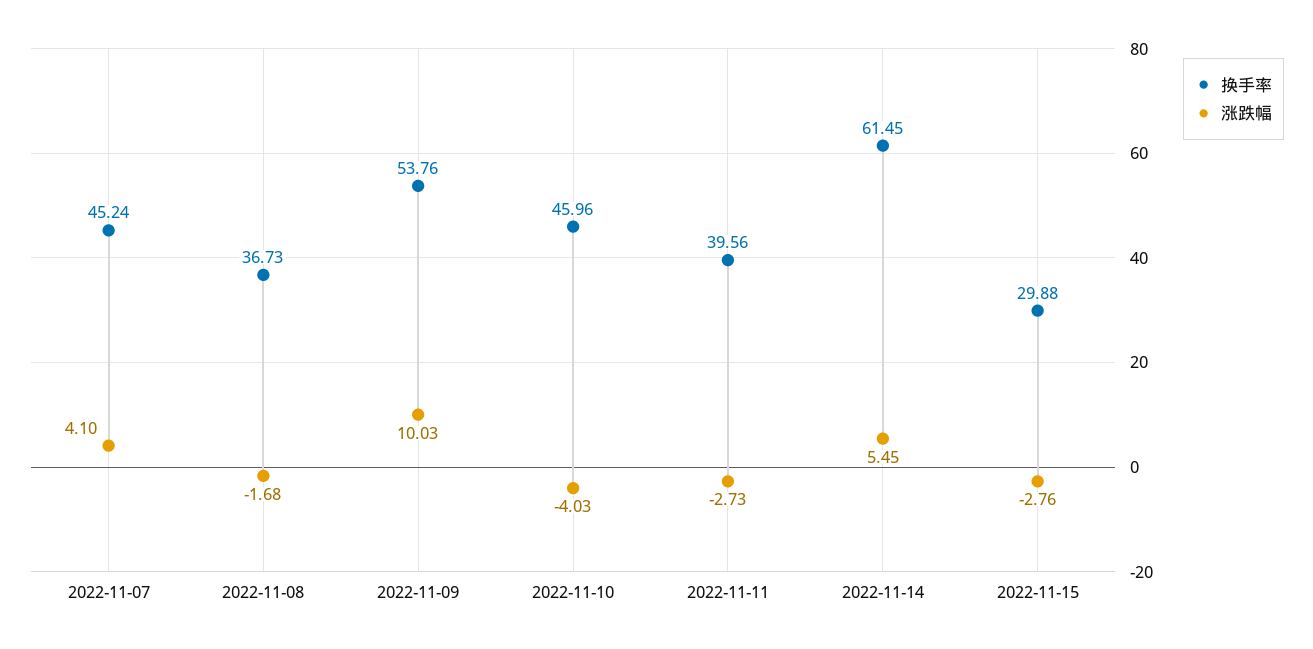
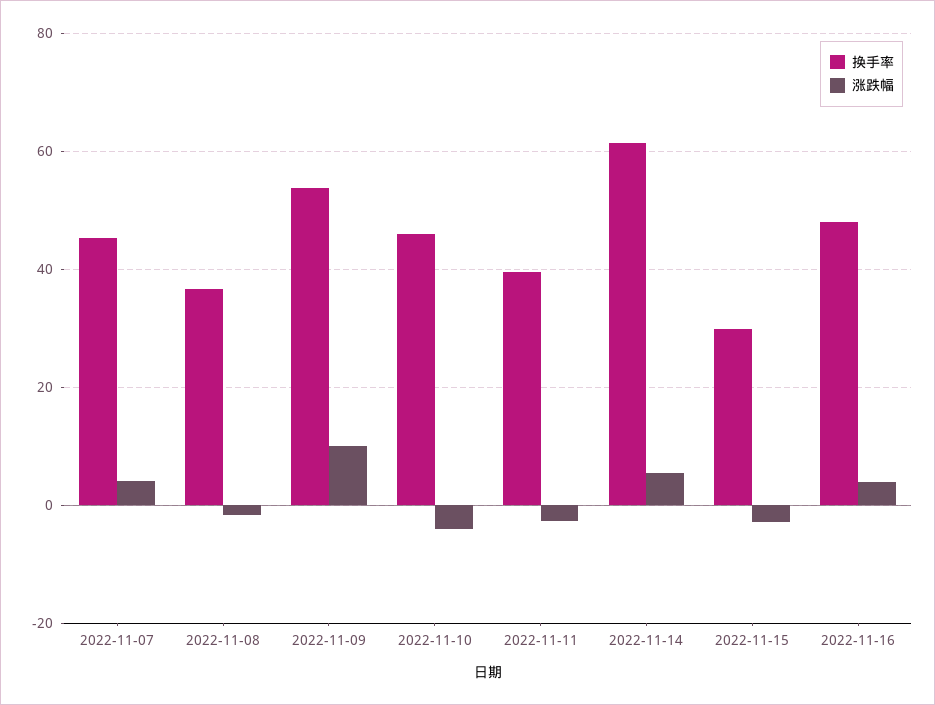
换手率, 2022-11-16: none -> 48
涨跌幅, 2022-11-16: none -> 4

